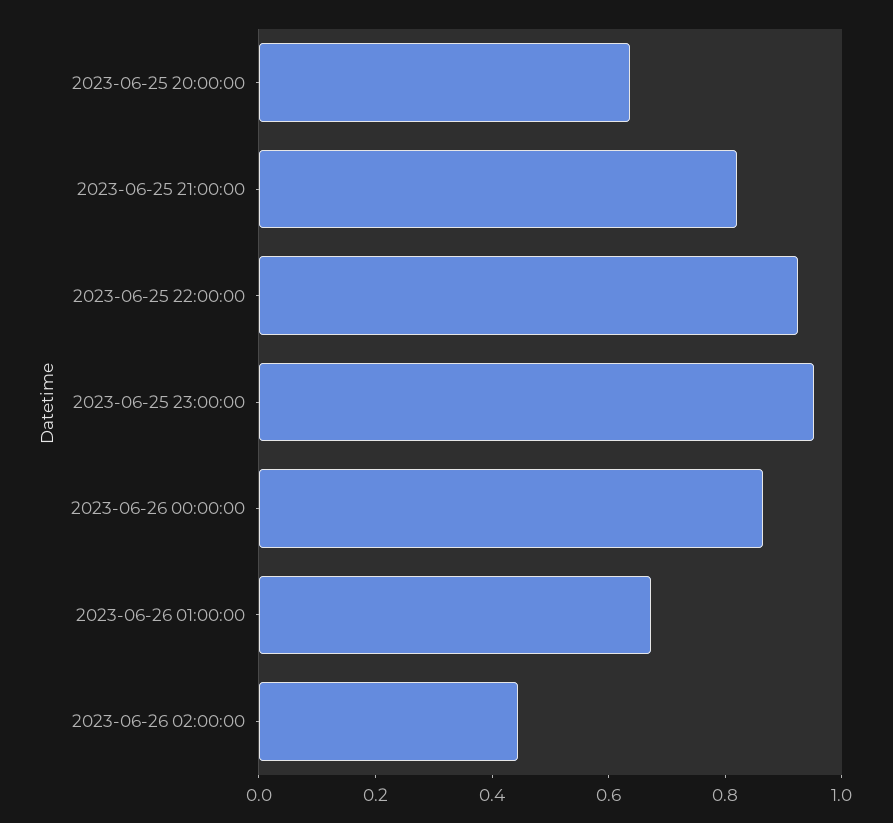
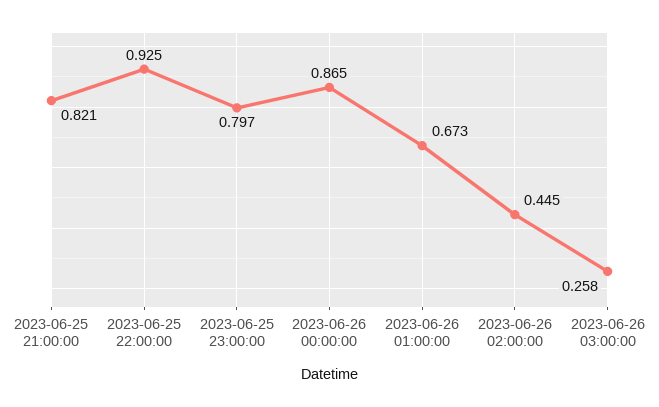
2023-06-25 20:00:00: 0.65 -> none
2023-06-25 23:00:00: 0.95 -> 0.797
2023-06-26 03:00:00: none -> 0.258

